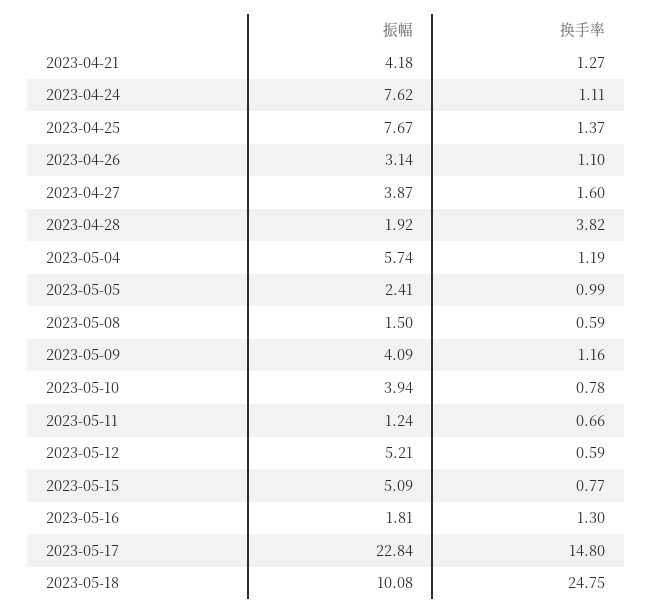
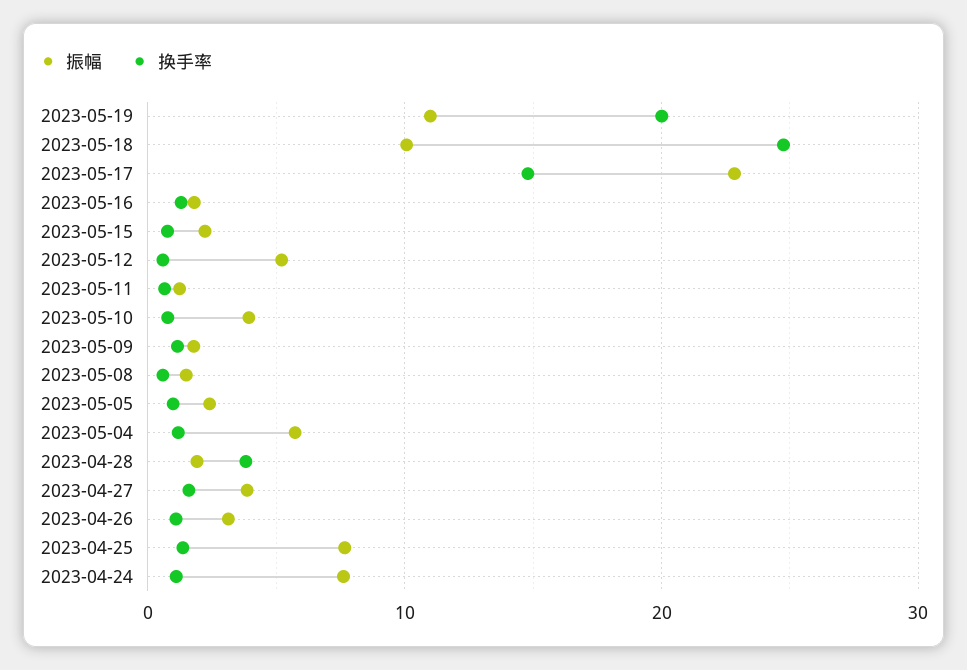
振幅, 2023-04-21: 4.18 -> none
换手率, 2023-04-21: 1.27 -> none
振幅, 2023-05-09: 4.09 -> 2
振幅, 2023-05-15: 5.09 -> 2
振幅, 2023-05-19: none -> 11
换手率, 2023-05-19: none -> 20

